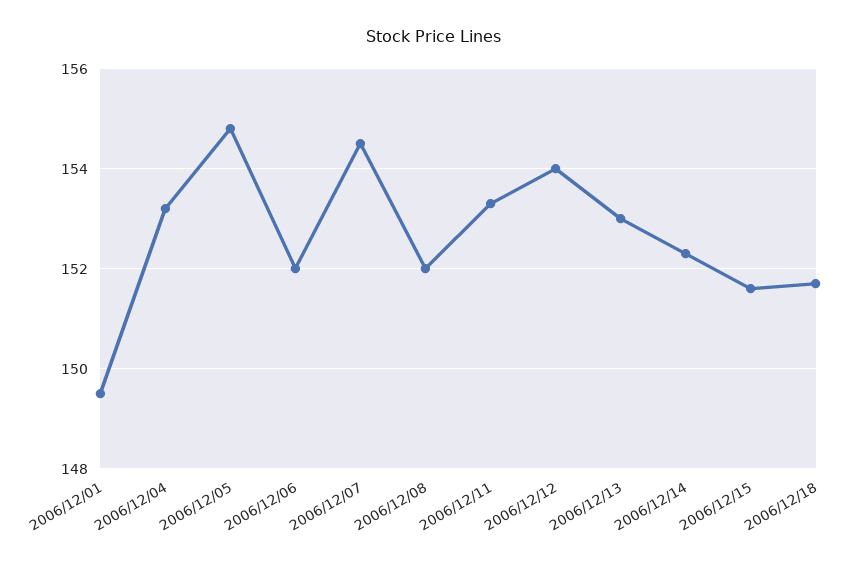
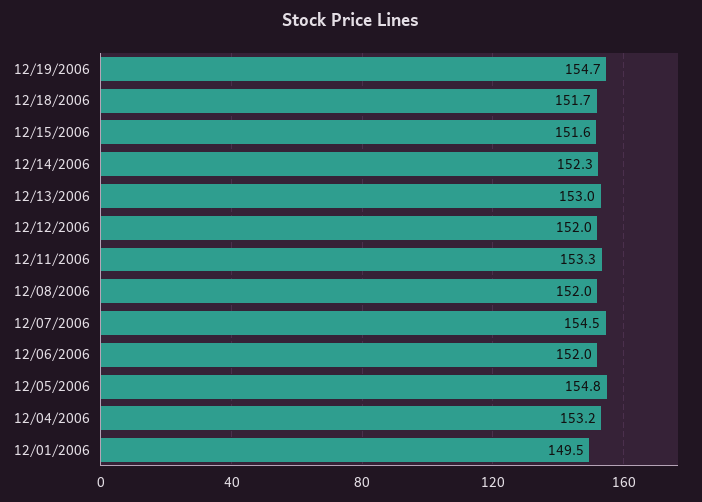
2006/12/12: 154 -> 152
12/19/2006: none -> 154.7

